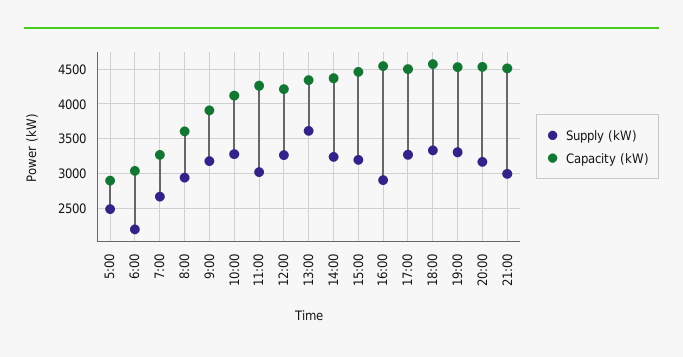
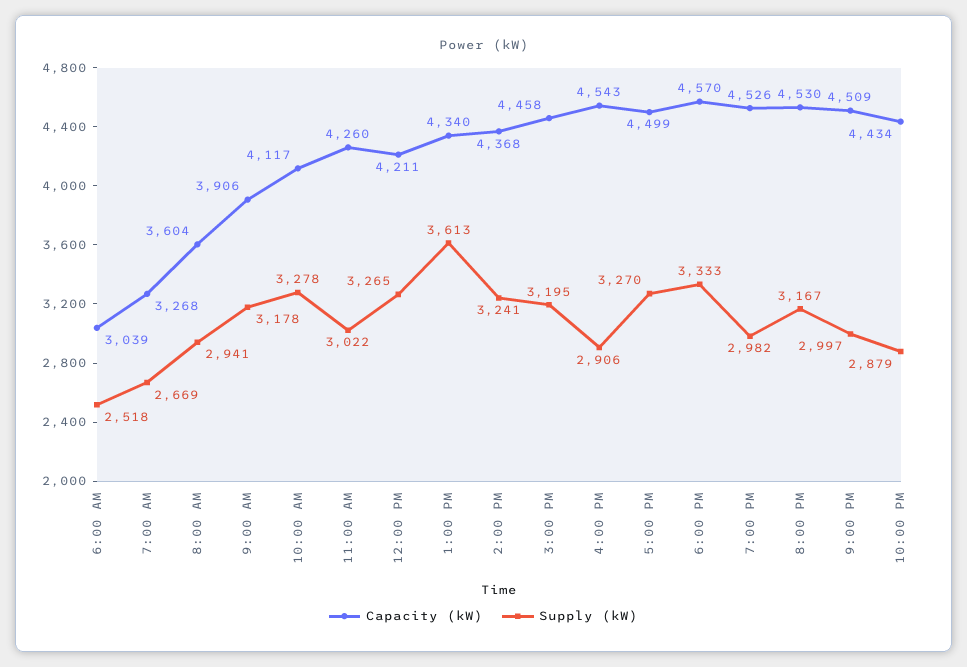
Supply (kW), 5:00: 2500 -> none
Capacity (kW), 5:00: 2900 -> none
Supply (kW), 6:00: 2200 -> 2518
Supply (kW), 19:00: 3300 -> 2982
Capacity (kW), 10:00 PM: none -> 4434
Supply (kW), 10:00 PM: none -> 2879

